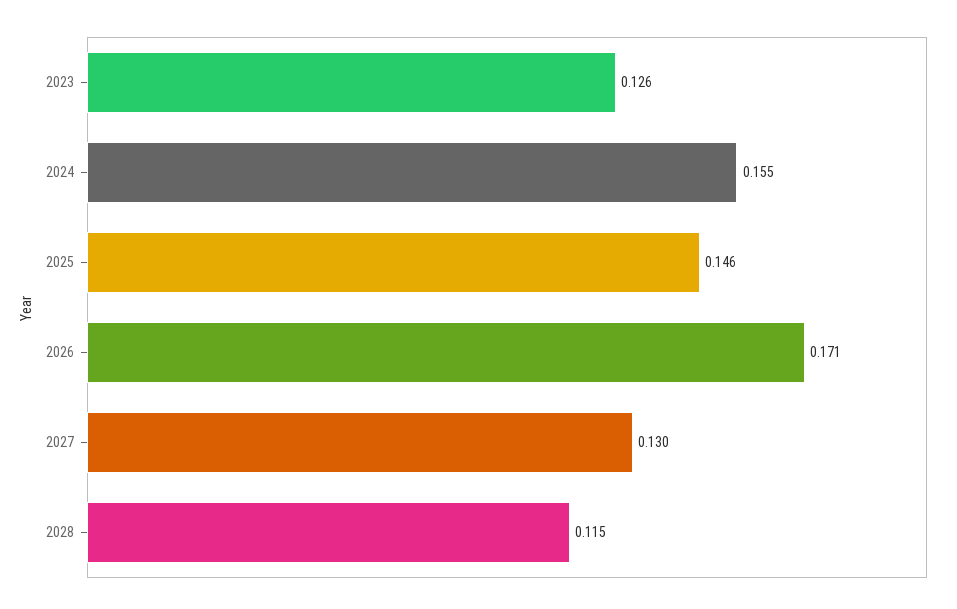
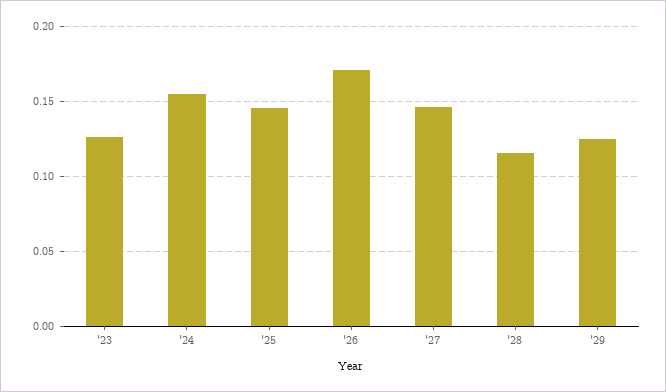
2027: 0.13 -> 0.145
'29: none -> 0.125

